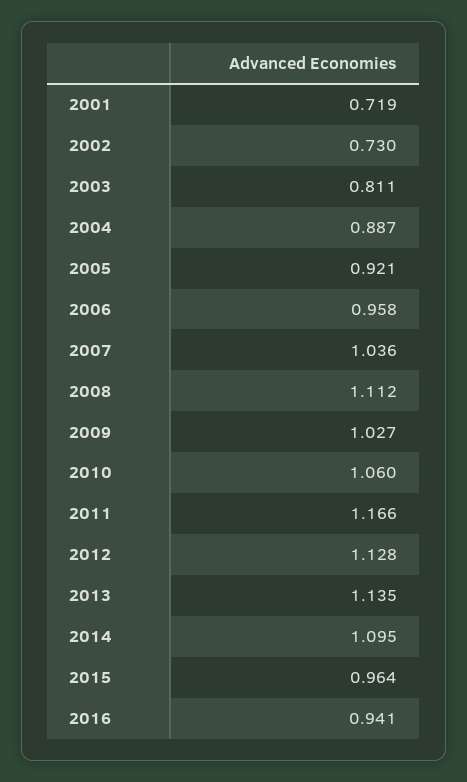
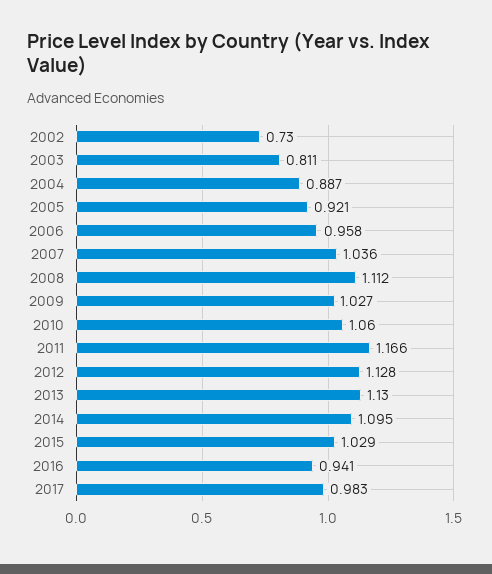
2001: 0.719 -> none
2013: 1.135 -> 1.13
2015: 0.964 -> 1.029
2017: none -> 0.983

